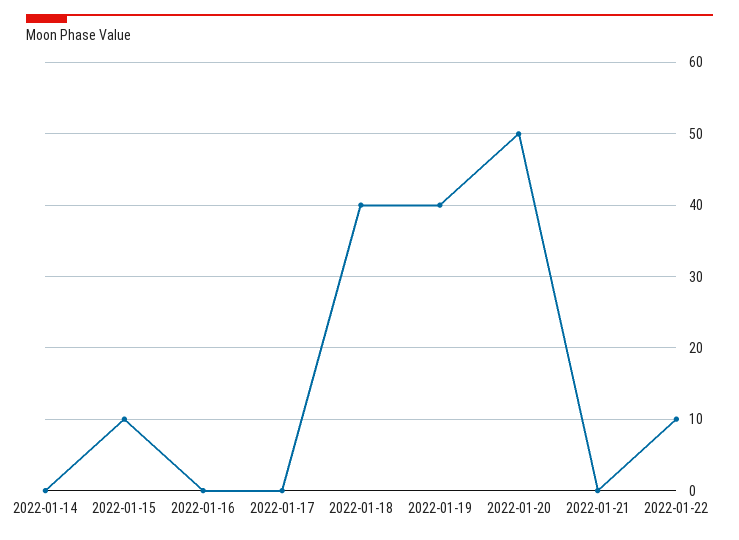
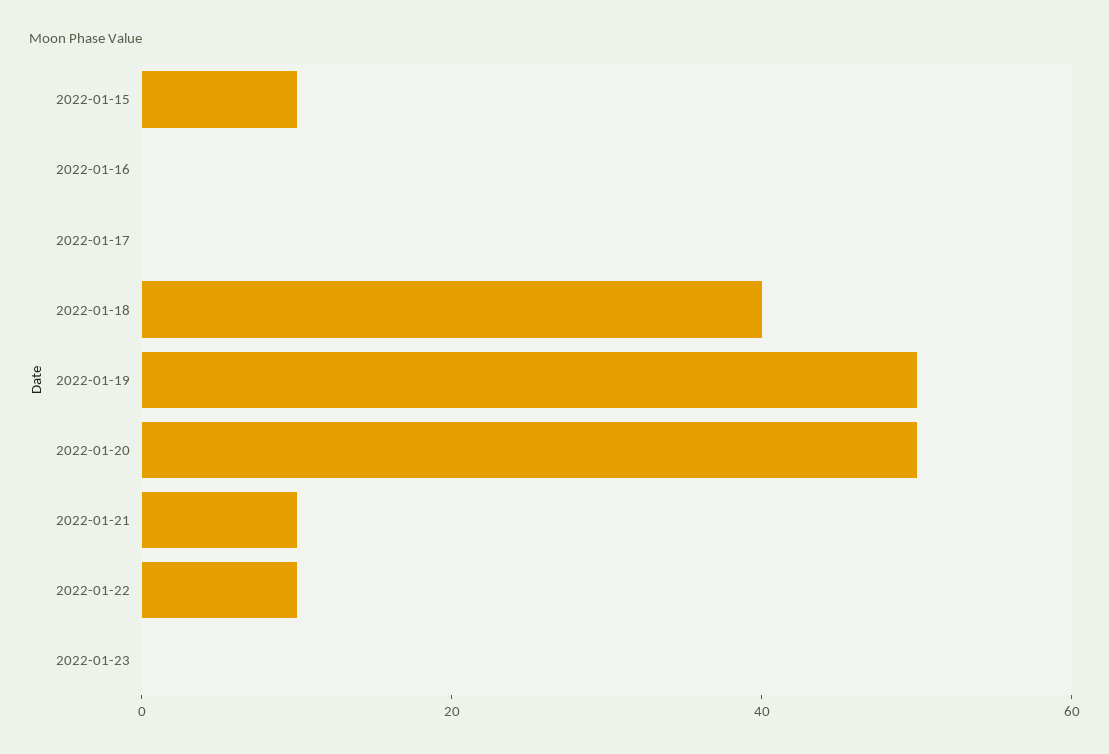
2022-01-14: 0 -> none
2022-01-19: 40 -> 50
2022-01-21: 0 -> 10
2022-01-23: none -> 0

